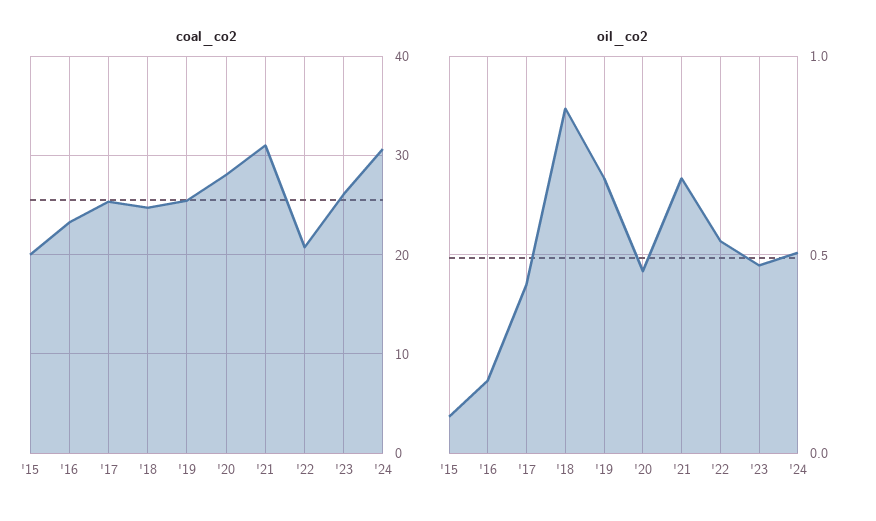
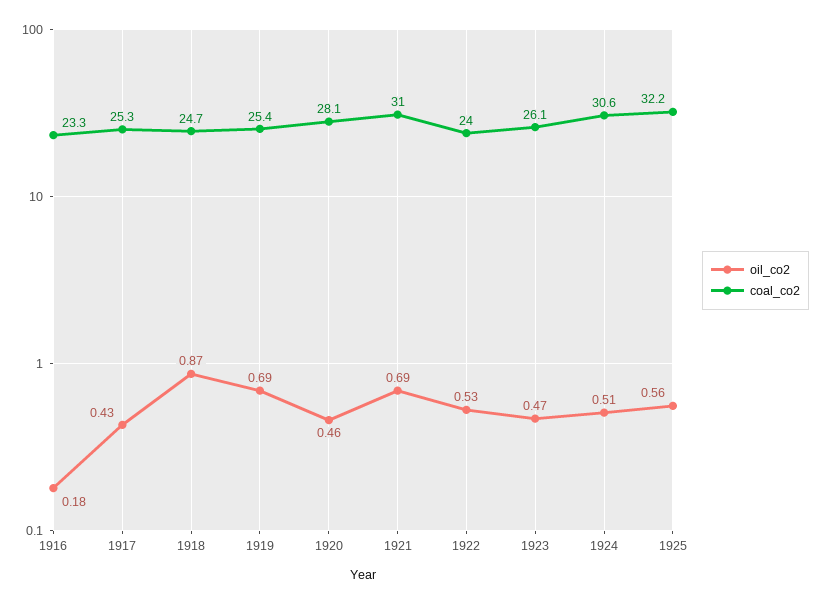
coal_co2, '15: 20 -> none
coal_co2, '22: 21 -> 24
oil_co2, '15: 0.1 -> none
oil_co2, 1925: none -> 0.56
coal_co2, 1925: none -> 32.2

